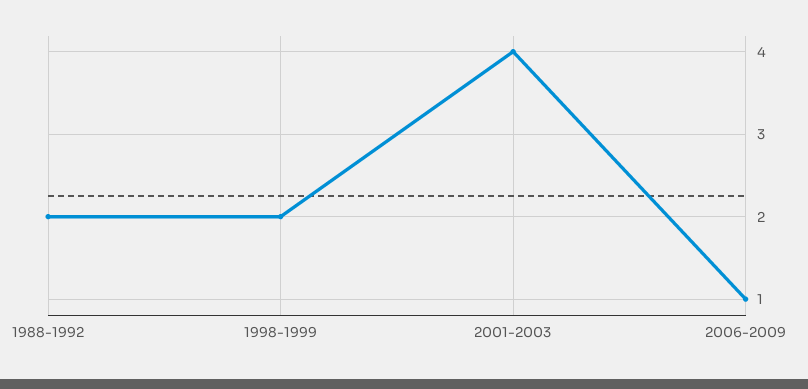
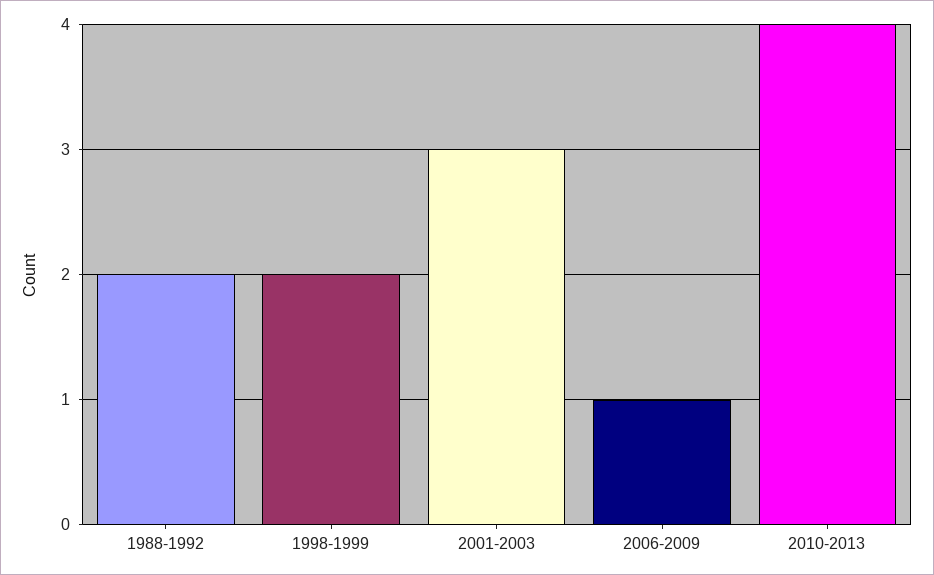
2001-2003: 4 -> 3
2010-2013: none -> 4

